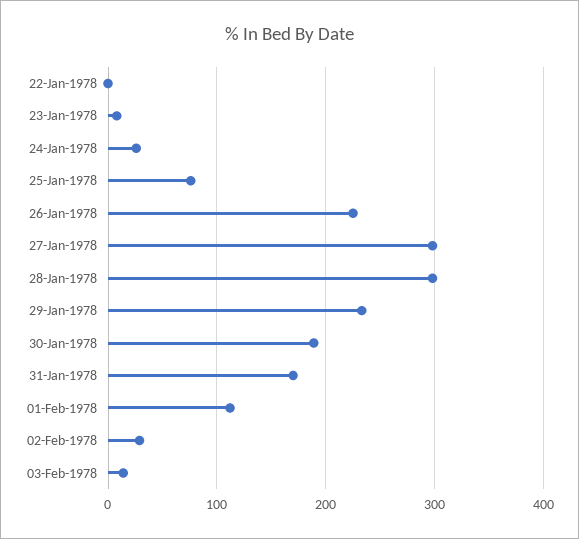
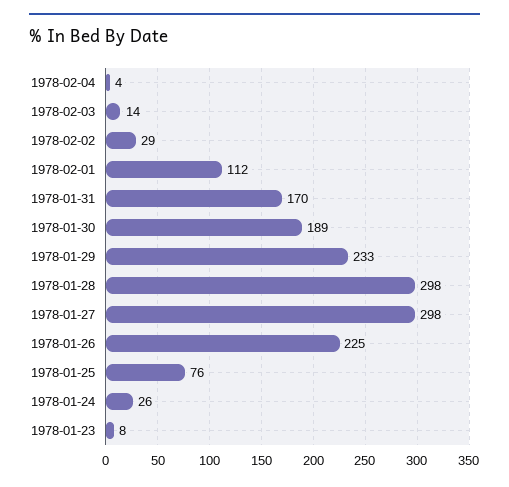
22-Jan-1978: 0 -> none
1978-02-04: none -> 4

